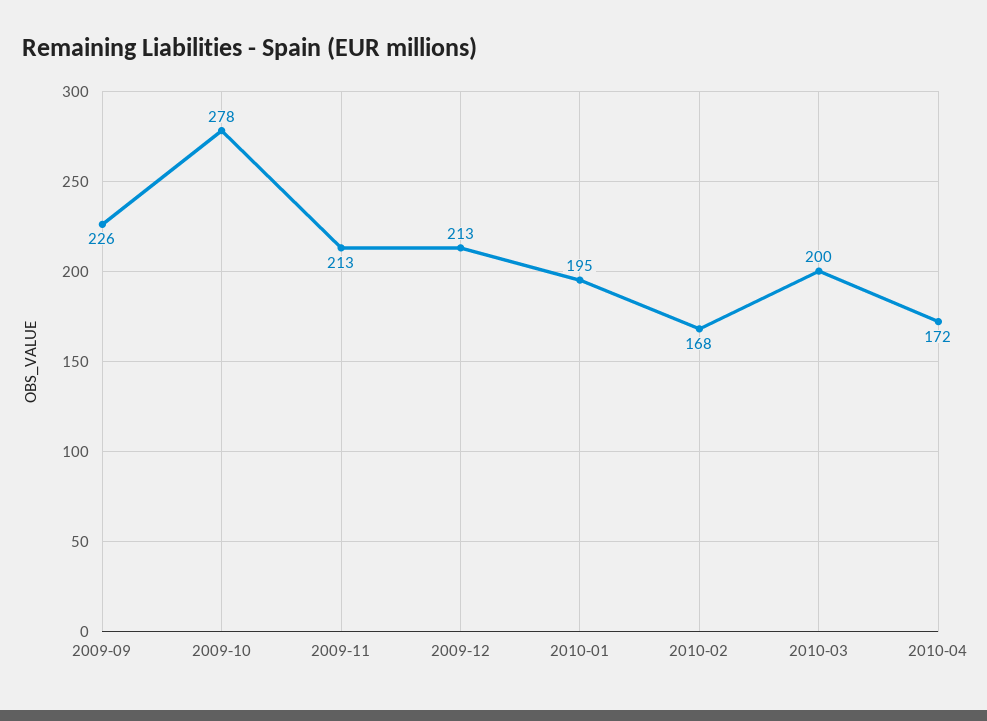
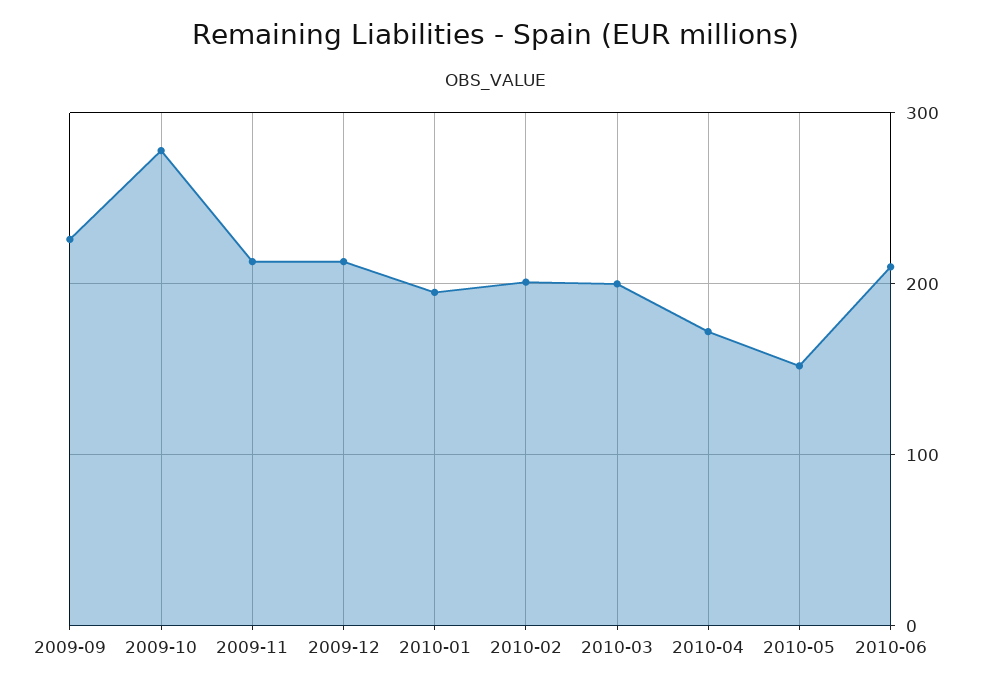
2010-02: 168 -> 200
2010-05: none -> 150
2010-06: none -> 210

